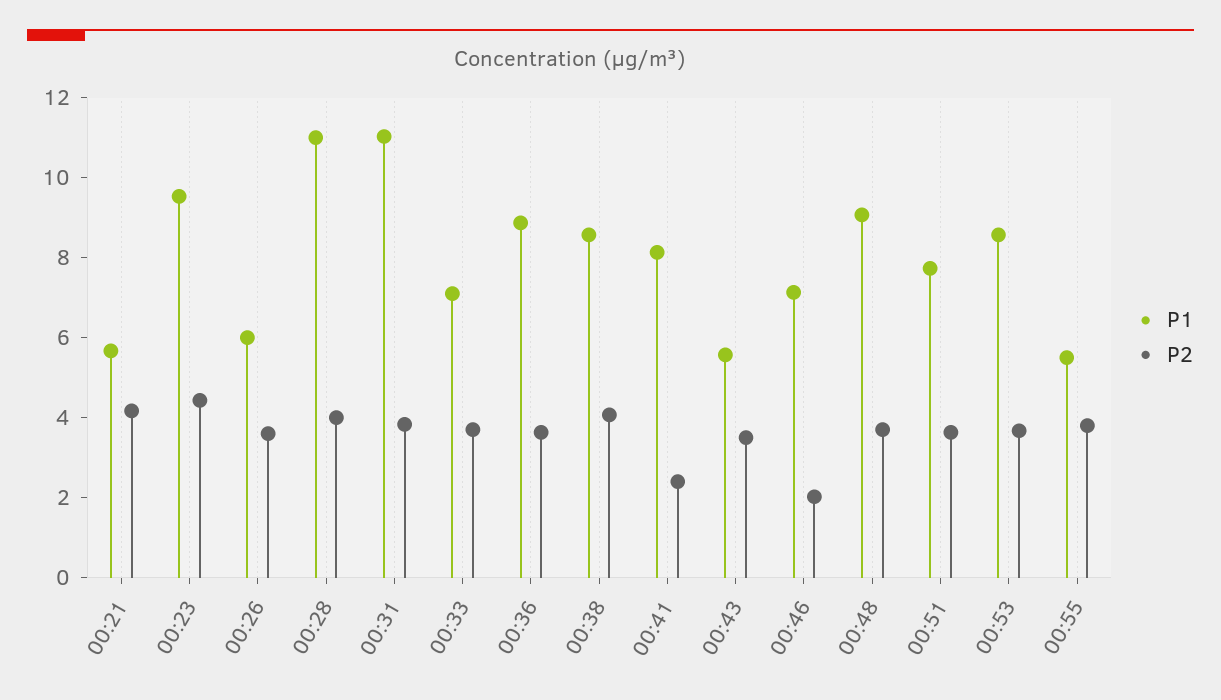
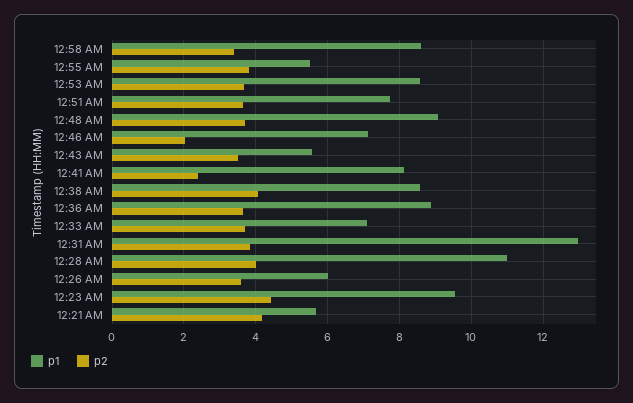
P1, 00:31: 11 -> 13
P1, 12:58 AM: none -> 8.6
P2, 12:58 AM: none -> 3.4

